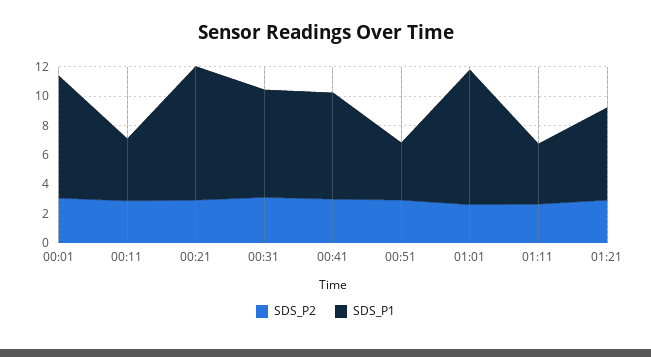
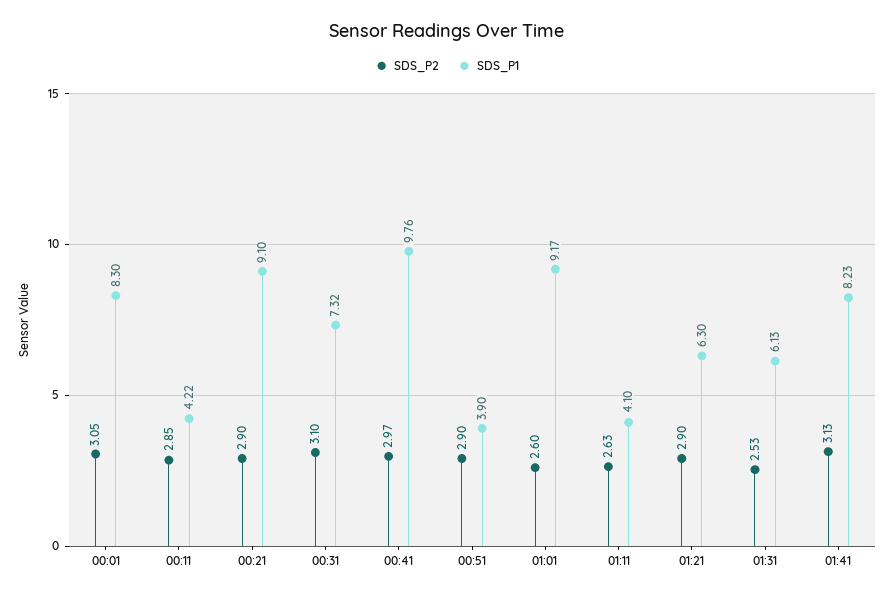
SDS_P1, 00:41: 7 -> 9.76
SDS_P2, 01:31: none -> 2.53
SDS_P1, 01:31: none -> 6.13
SDS_P2, 01:41: none -> 3.13
SDS_P1, 01:41: none -> 8.23

